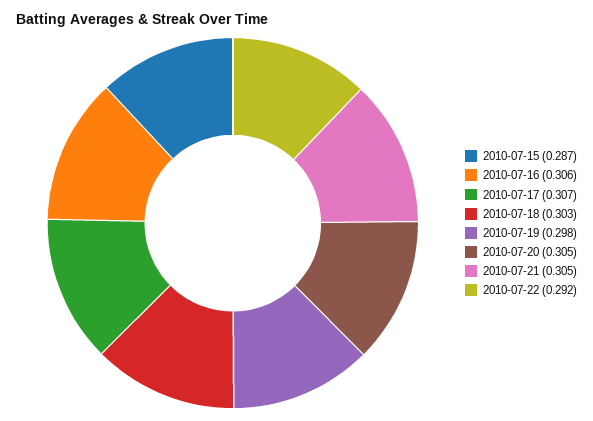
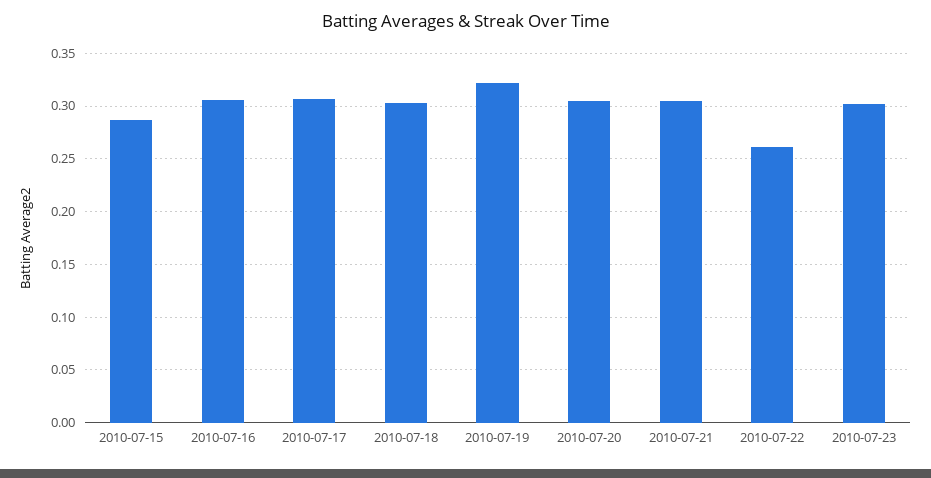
2010-07-19: 0.298 -> 0.32
2010-07-22: 0.292 -> 0.26
2010-07-23: none -> 0.3

